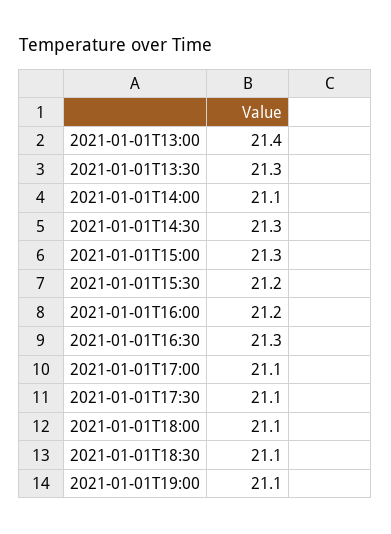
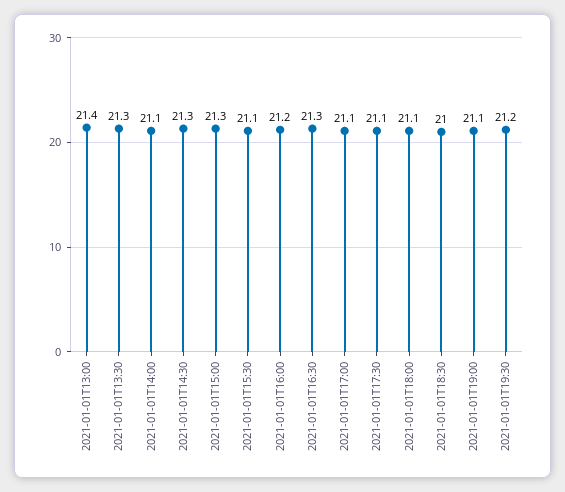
2021-01-01T15:30: 21.2 -> 21.1
2021-01-01T18:30: 21.1 -> 21
2021-01-01T19:30: none -> 21.2

